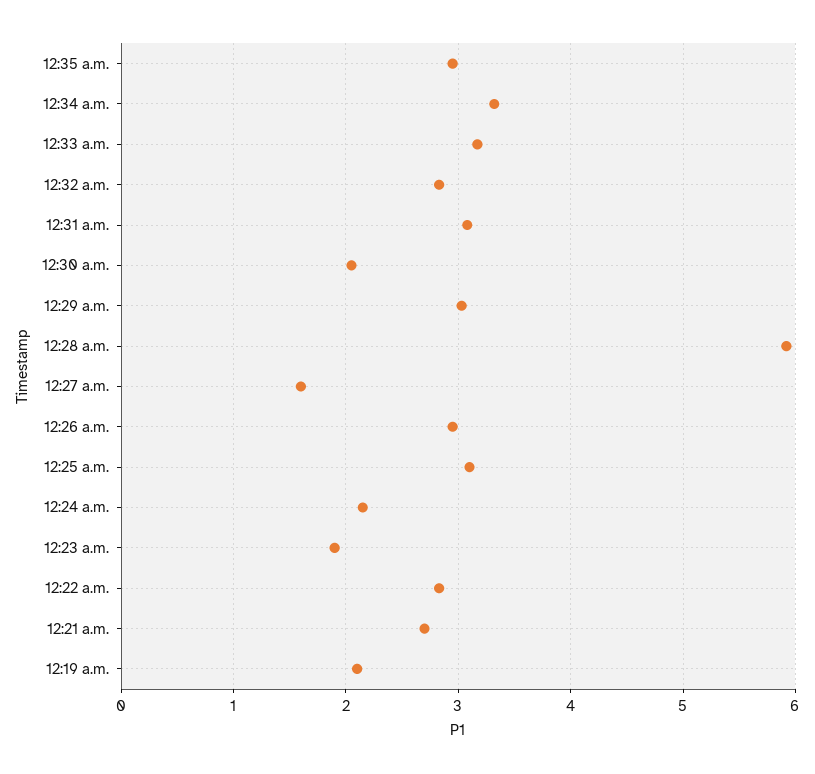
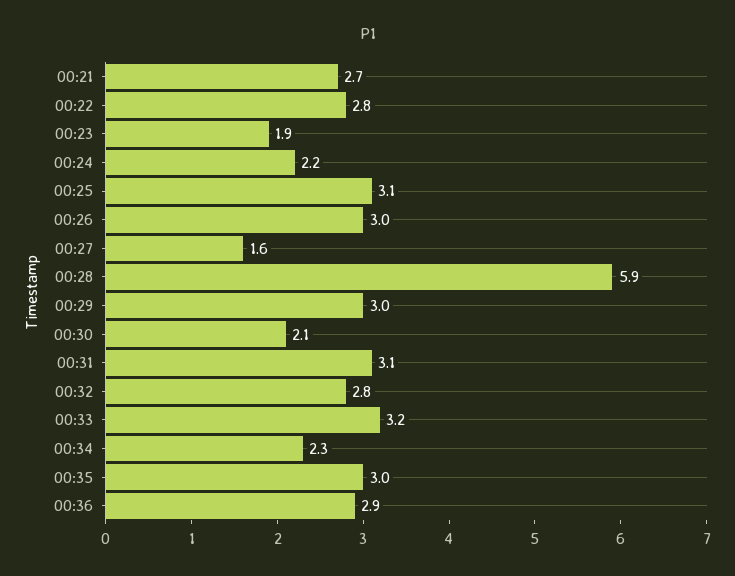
12:34 a.m.: 3.3 -> 2.3
12:19 a.m.: 2.1 -> none
00:36: none -> 2.9

